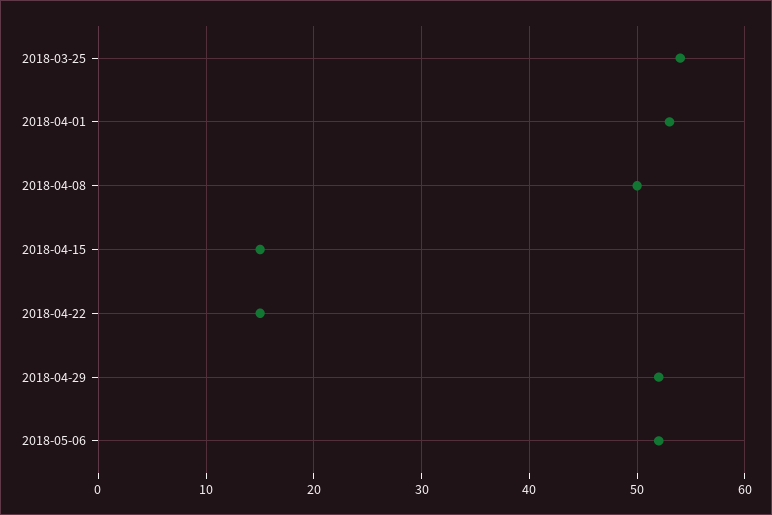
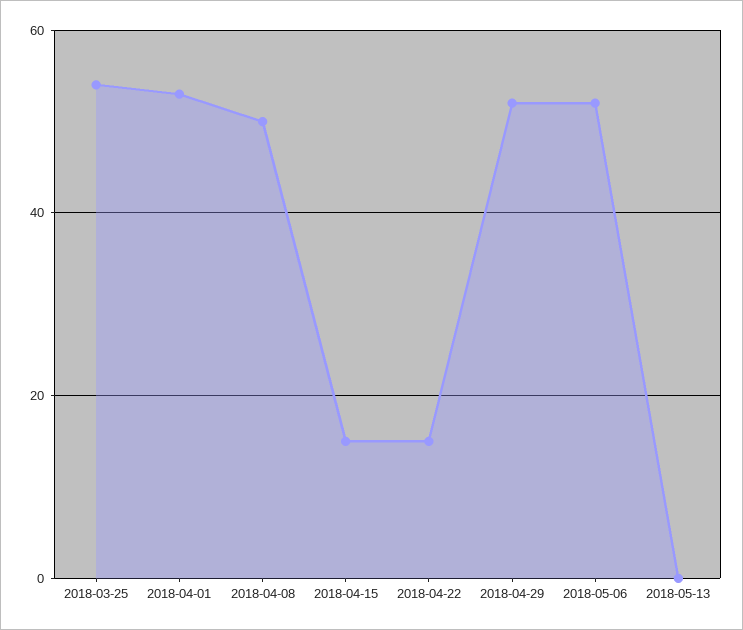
2018-05-13: none -> 0

